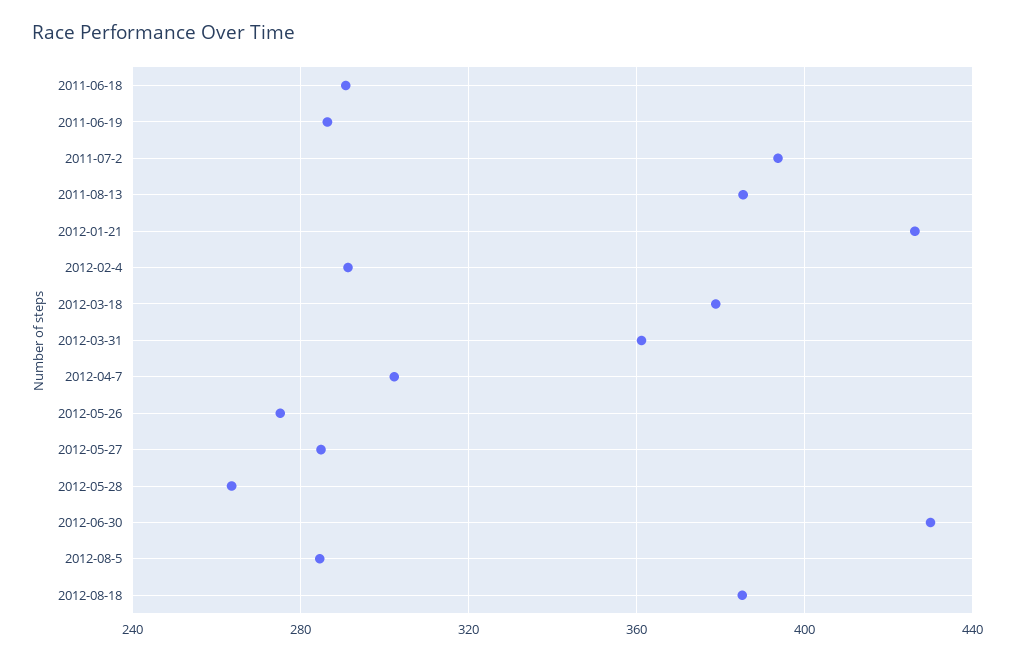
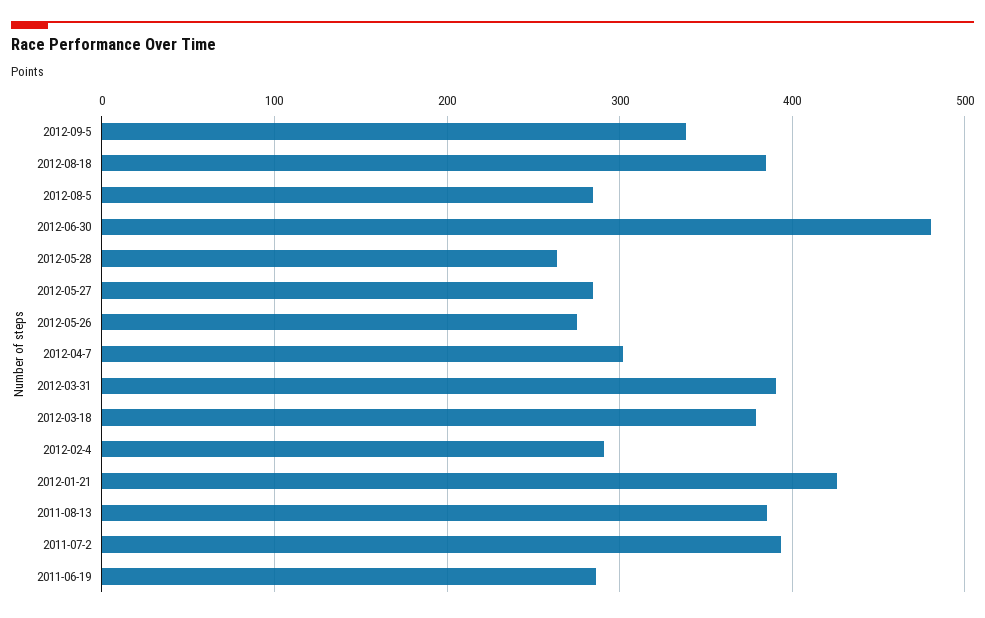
2011-06-18: 290 -> none
2012-03-31: 360 -> 390
2012-06-30: 430 -> 480
2012-09-5: none -> 340

